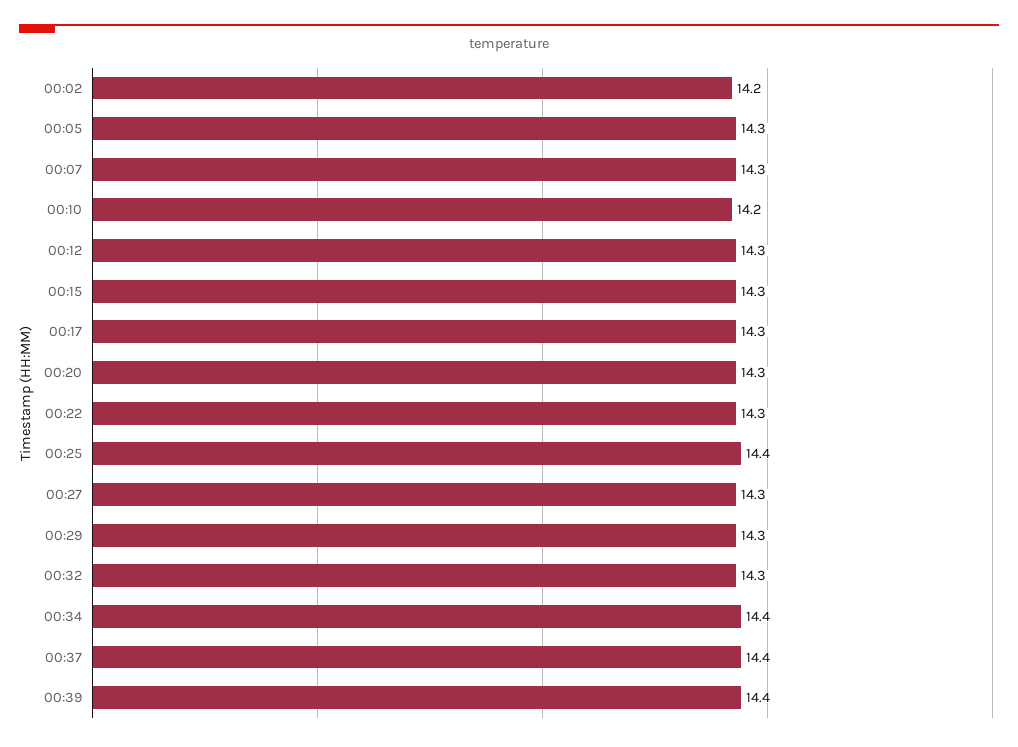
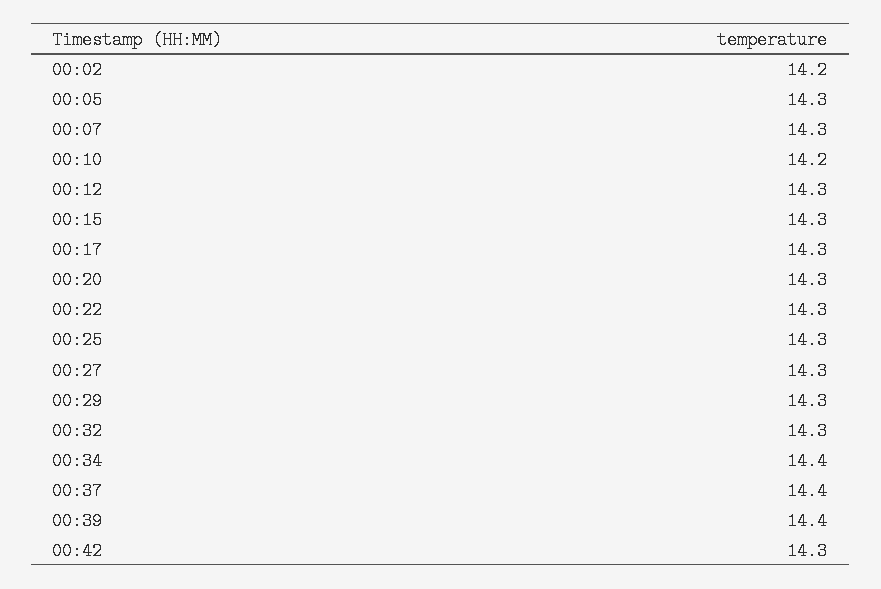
00:25: 14.4 -> 14.3
00:42: none -> 14.3

